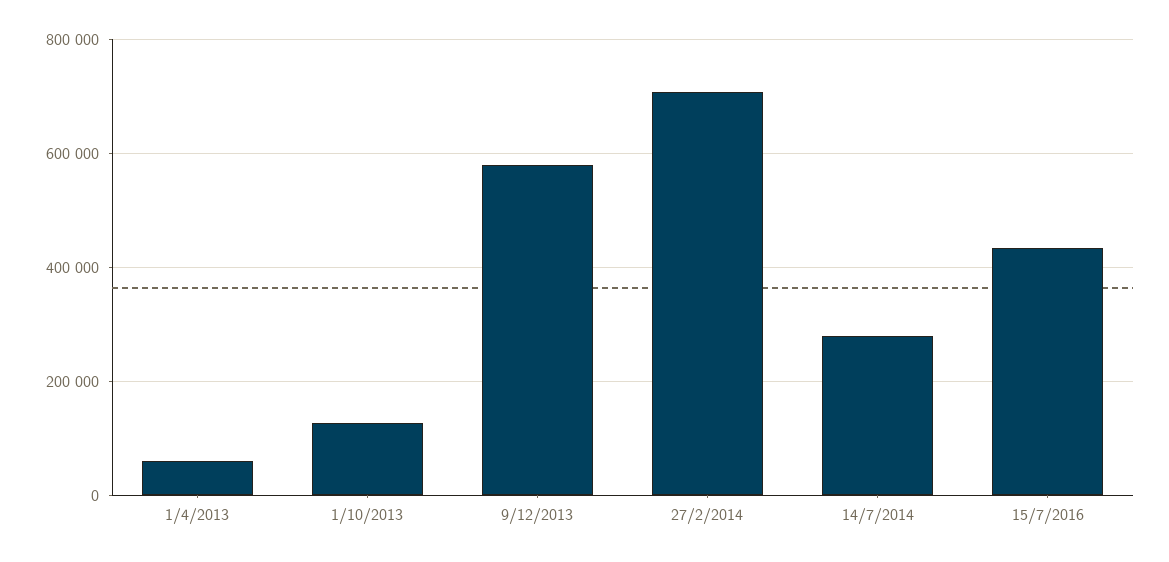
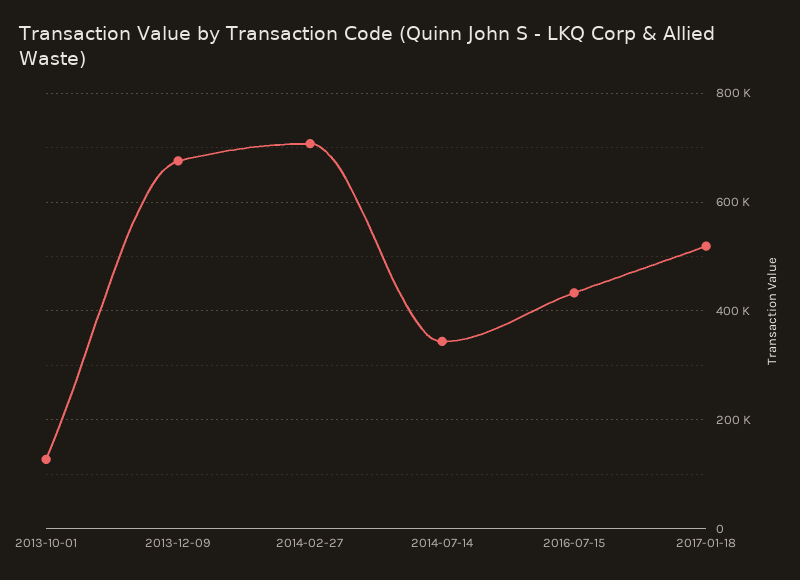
1/4/2013: 60000 -> none
9/12/2013: 580000 -> 680000
14/7/2014: 280000 -> 340000
2017-01-18: none -> 520000

